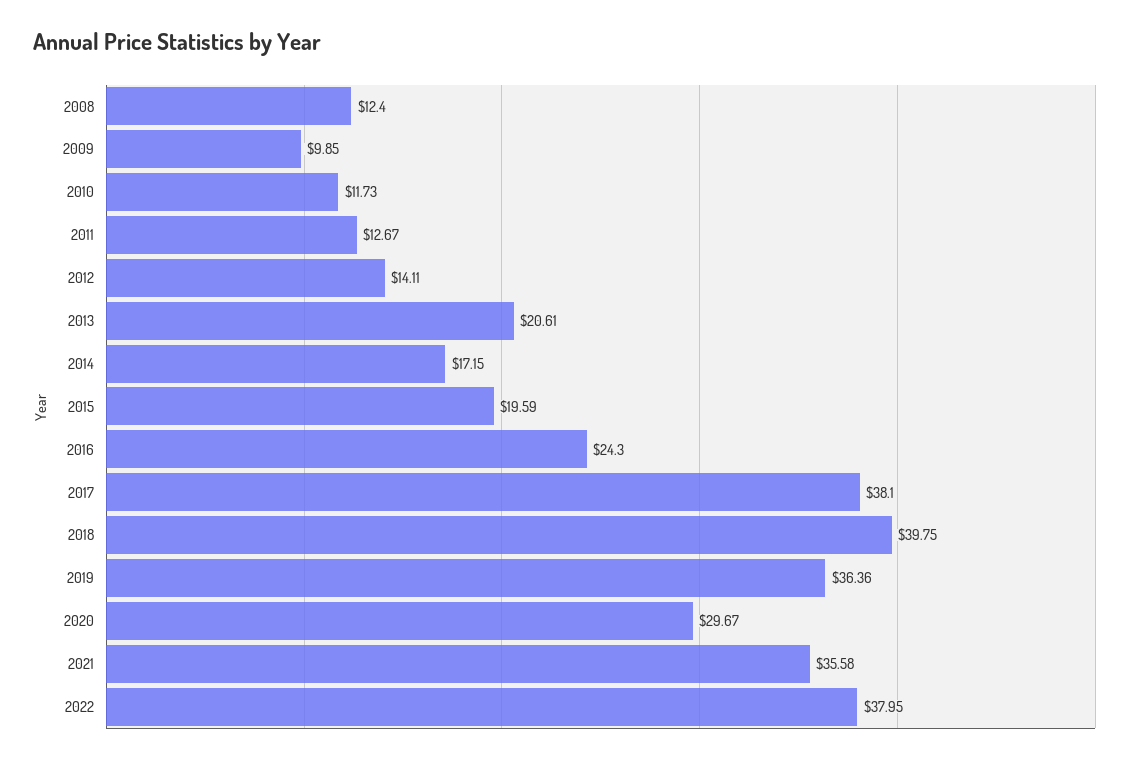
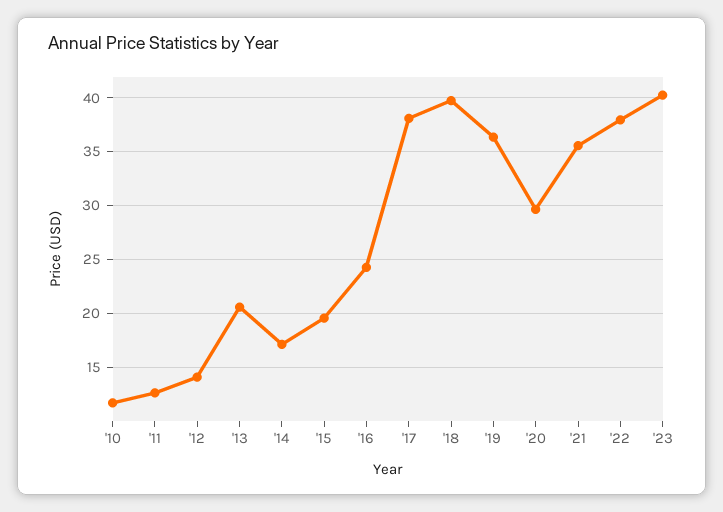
2008: 12.4 -> none
2009: 9.85 -> none
'23: none -> 40

